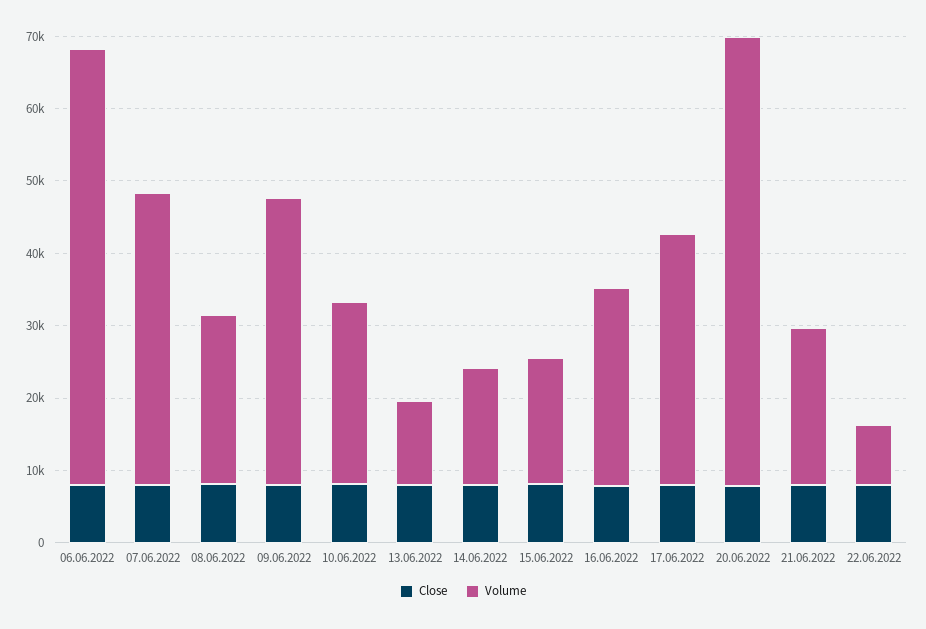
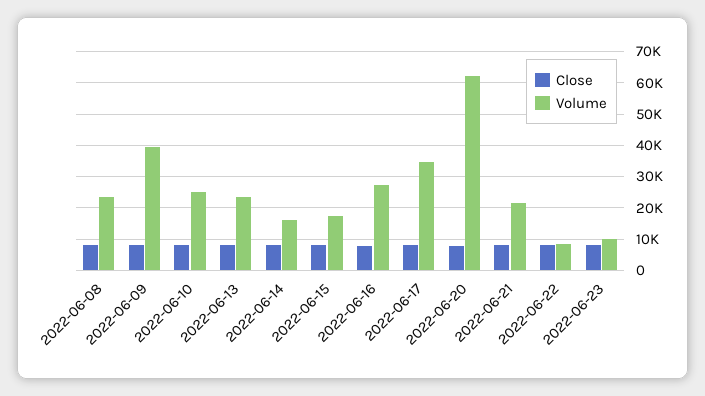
Close, 06.06.2022: 8000 -> none
Volume, 06.06.2022: 60000 -> none
Close, 07.06.2022: 8000 -> none
Volume, 07.06.2022: 40000 -> none
Volume, 13.06.2022: 12000 -> 24000
Close, 2022-06-23: none -> 8000
Volume, 2022-06-23: none -> 10000

